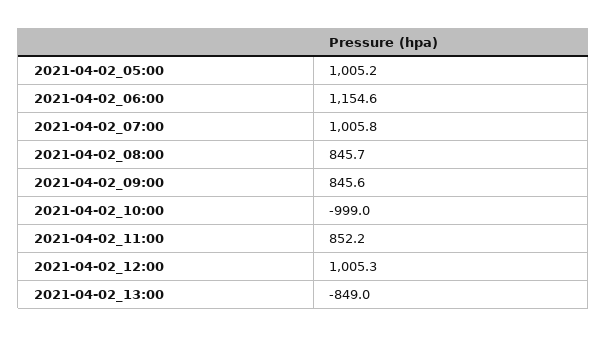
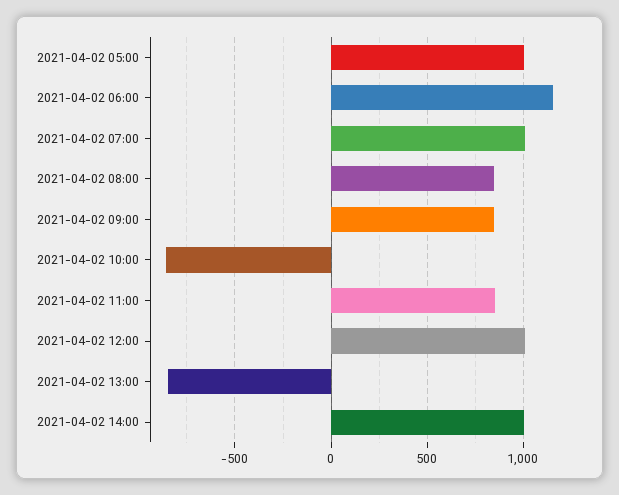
2021-04-02_10:00: -999 -> -850
2021-04-02 14:00: none -> 1000

